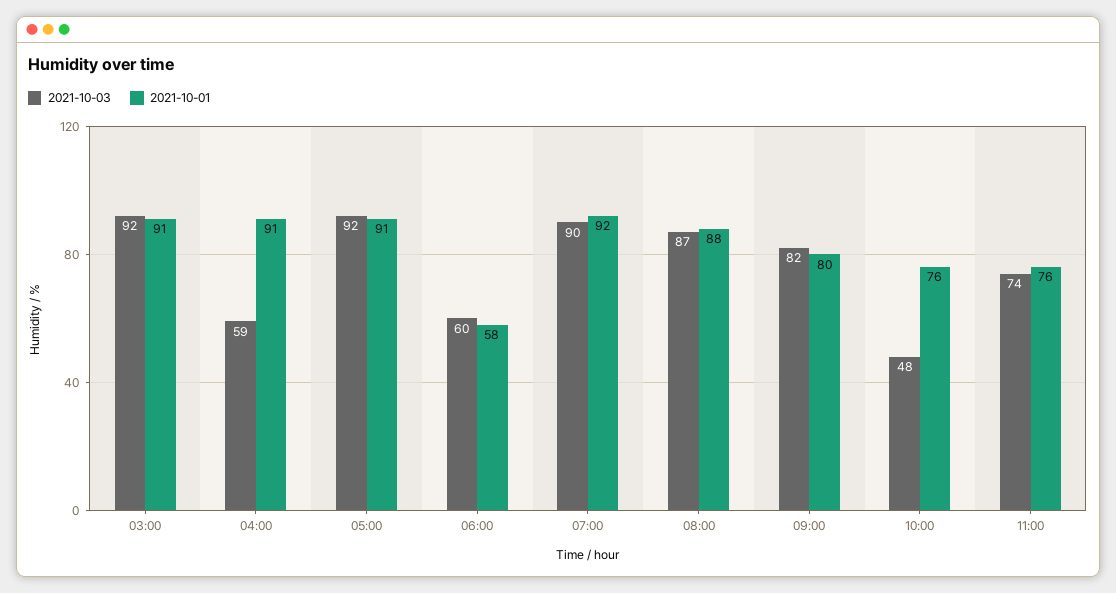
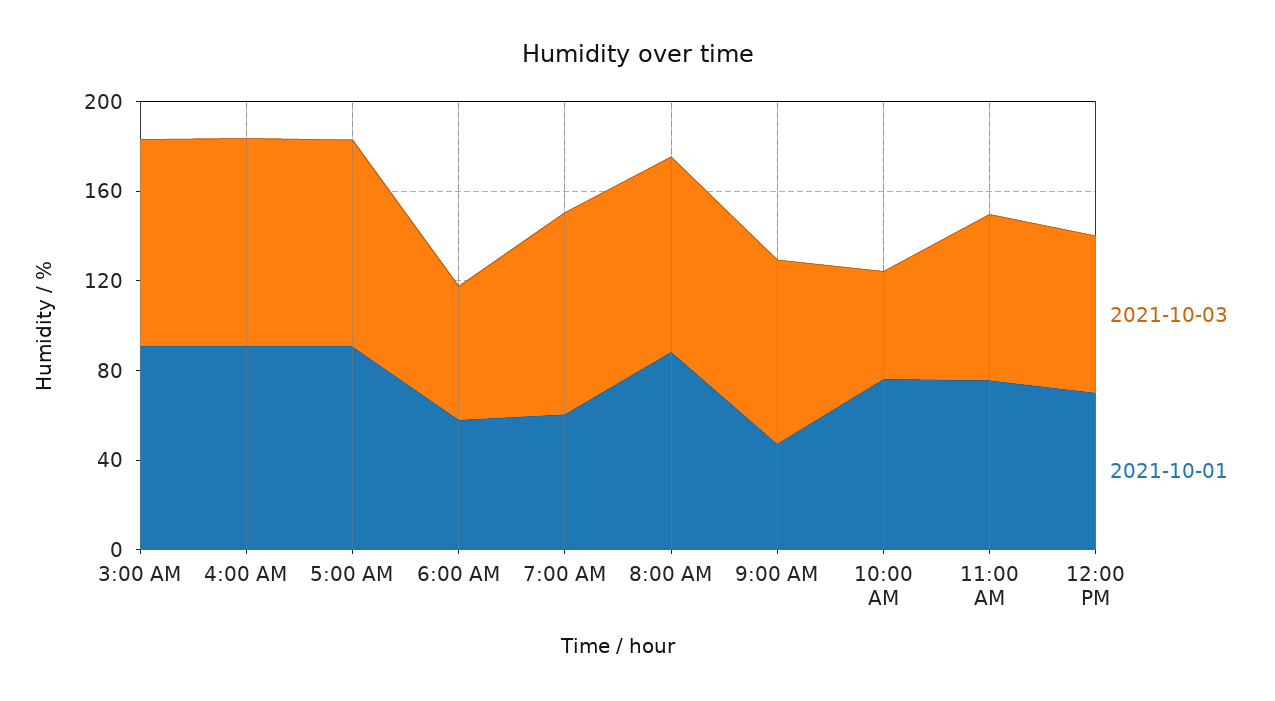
2021-10-03, 04:00: 59 -> 90
2021-10-01, 07:00: 92 -> 60
2021-10-01, 09:00: 80 -> 50
2021-10-03, 12:00 PM: none -> 70
2021-10-01, 12:00 PM: none -> 70

